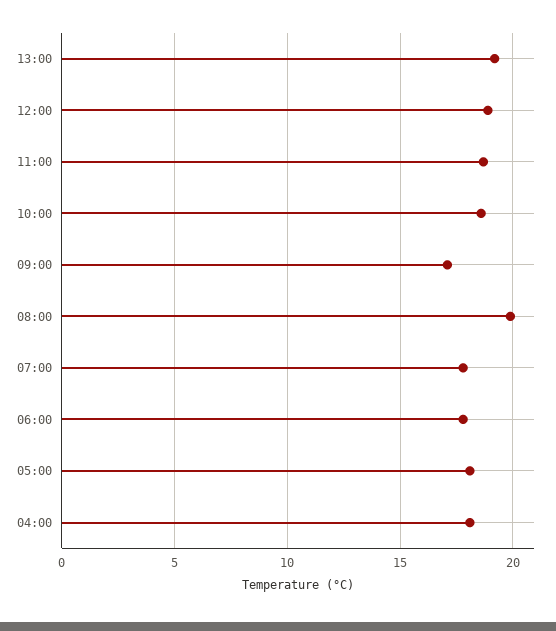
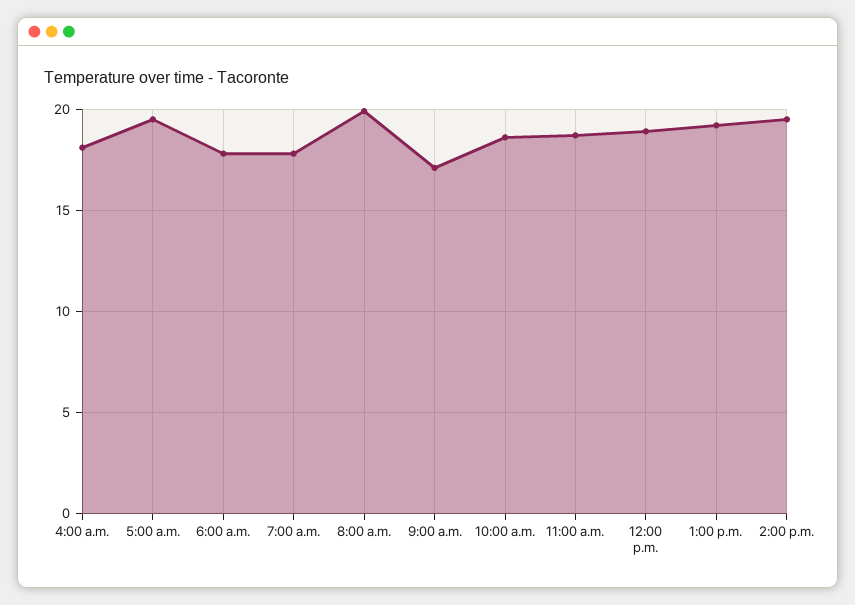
05:00: 18 -> 19.5
2:00 p.m.: none -> 19.5

